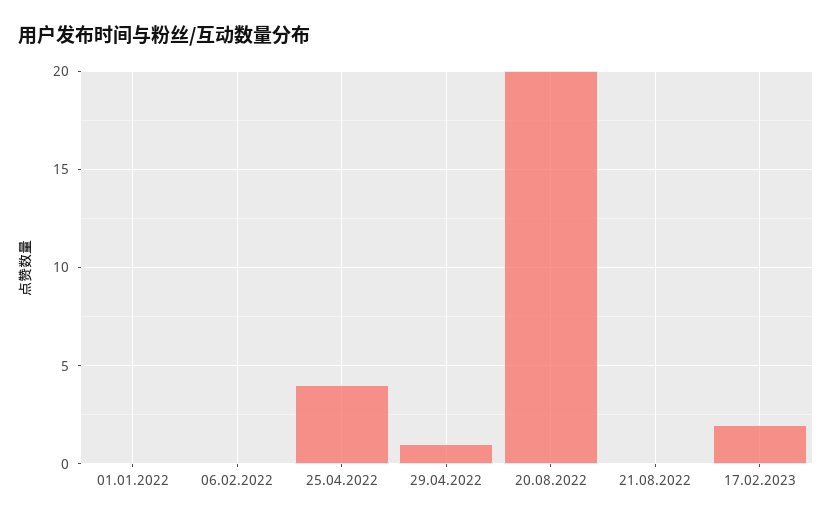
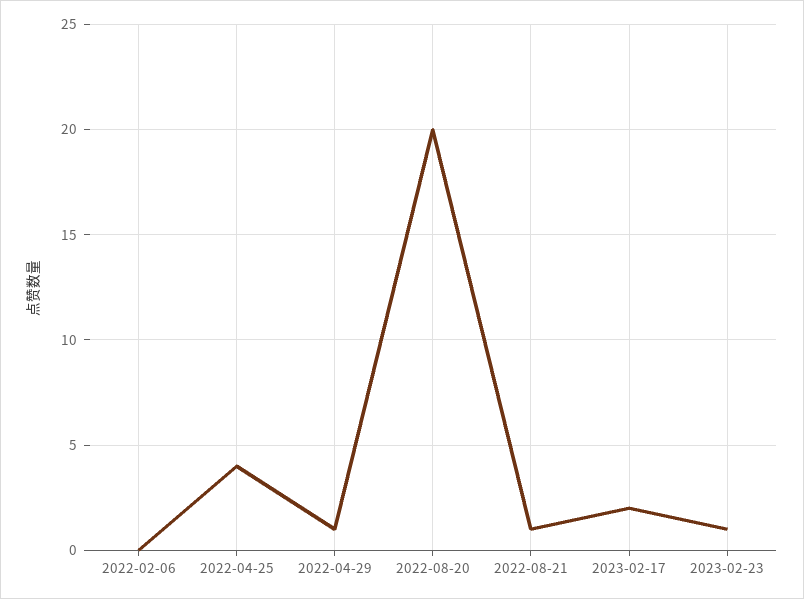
01.01.2022: 0 -> none
21.08.2022: 0 -> 1
2023-02-23: none -> 1

